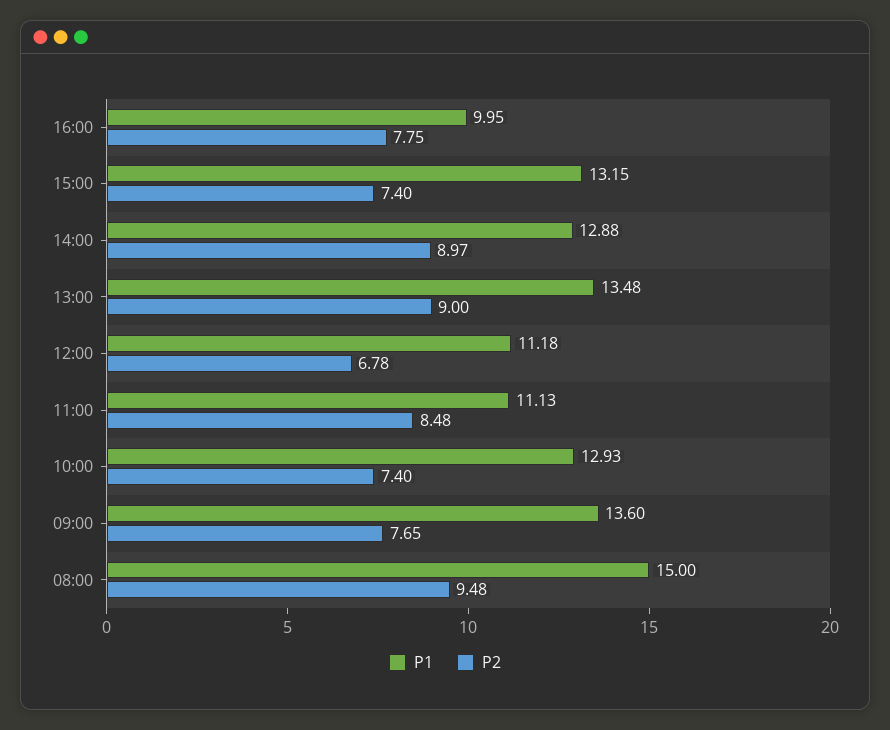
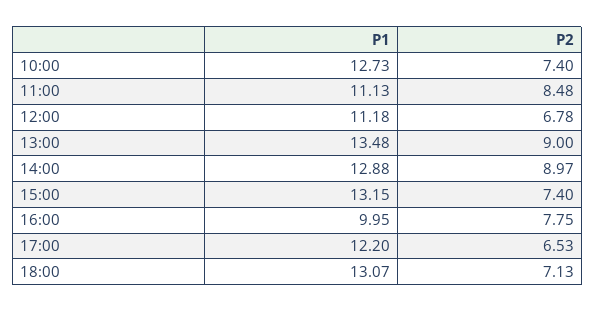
P1, 10:00: 12.93 -> 12.73
P1, 09:00: 13.6 -> none
P2, 09:00: 7.65 -> none
P1, 08:00: 15 -> none
P2, 08:00: 9.48 -> none
P1, 17:00: none -> 12.2
P2, 17:00: none -> 6.53
P1, 18:00: none -> 13.07
P2, 18:00: none -> 7.13

